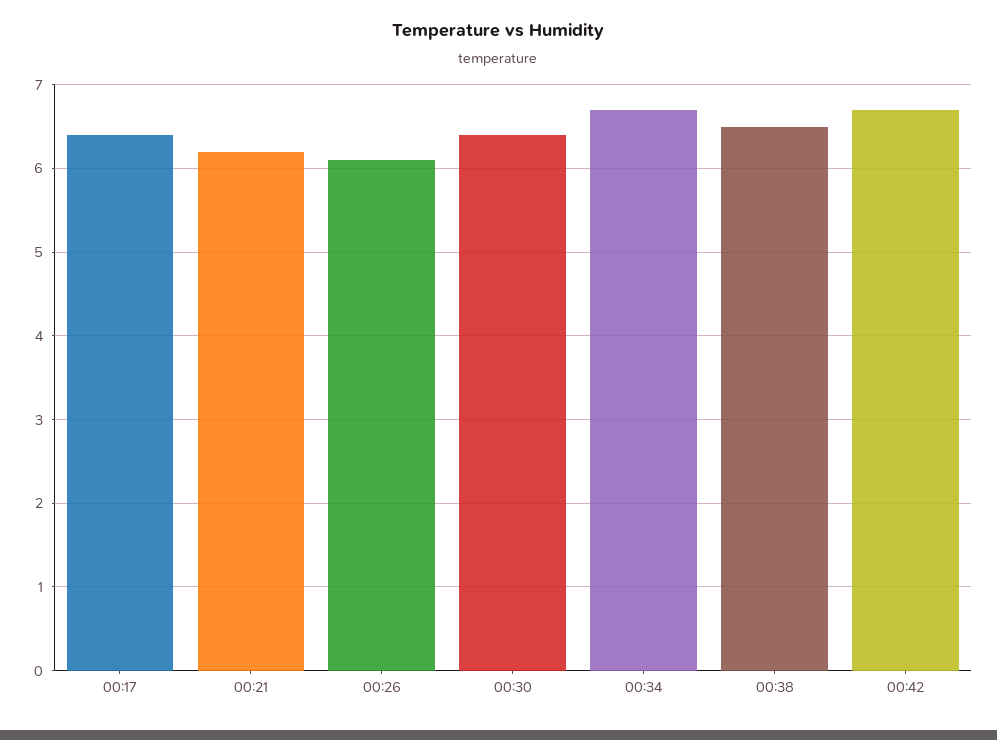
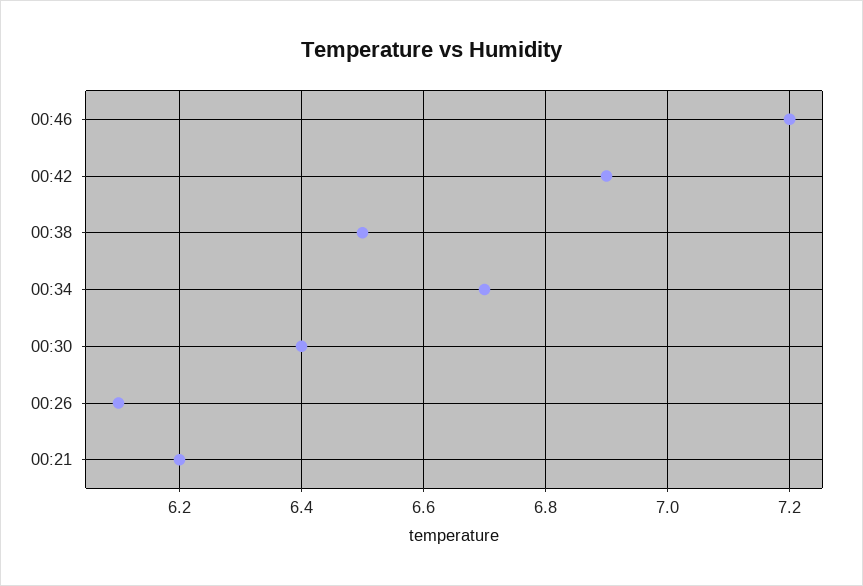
00:17: 6.4 -> none
00:42: 6.7 -> 6.9
00:46: none -> 7.2

